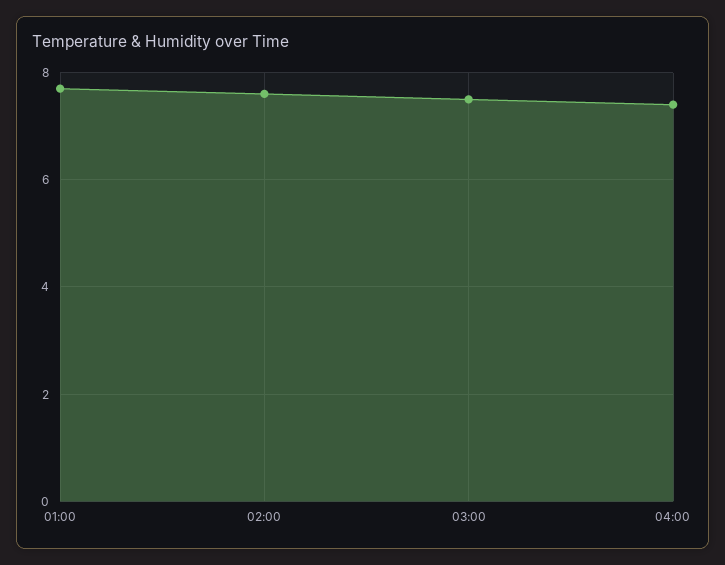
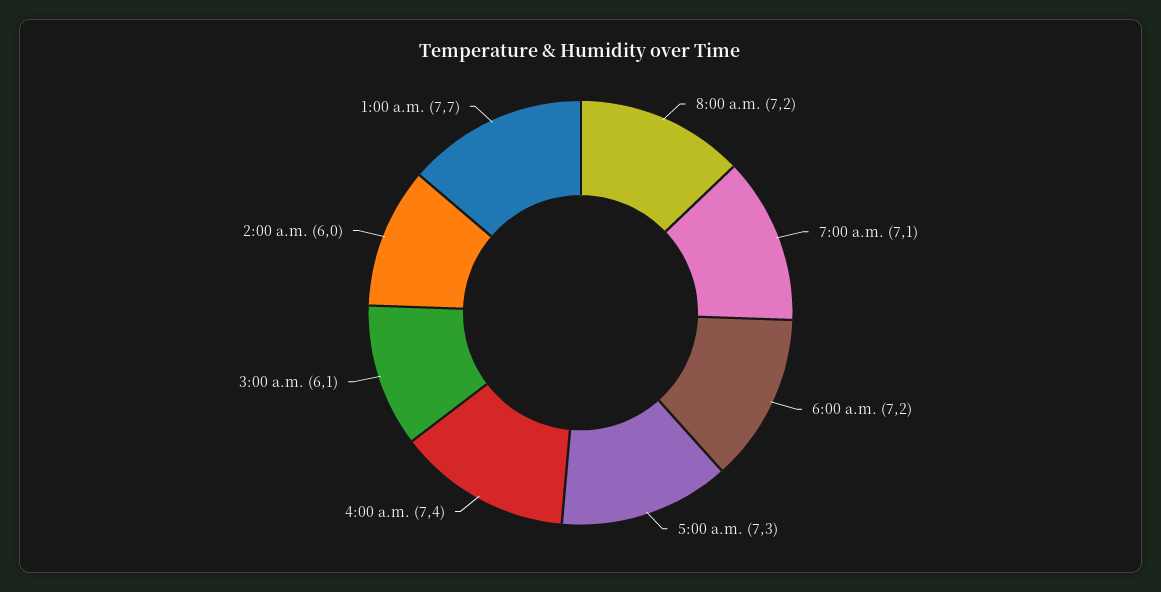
02:00: 7.5 -> 6
03:00: 7.5 -> 6.1
8:00 a.m.: none -> 7.2
7:00 a.m.: none -> 7.1
6:00 a.m.: none -> 7.2
5:00 a.m.: none -> 7.3

